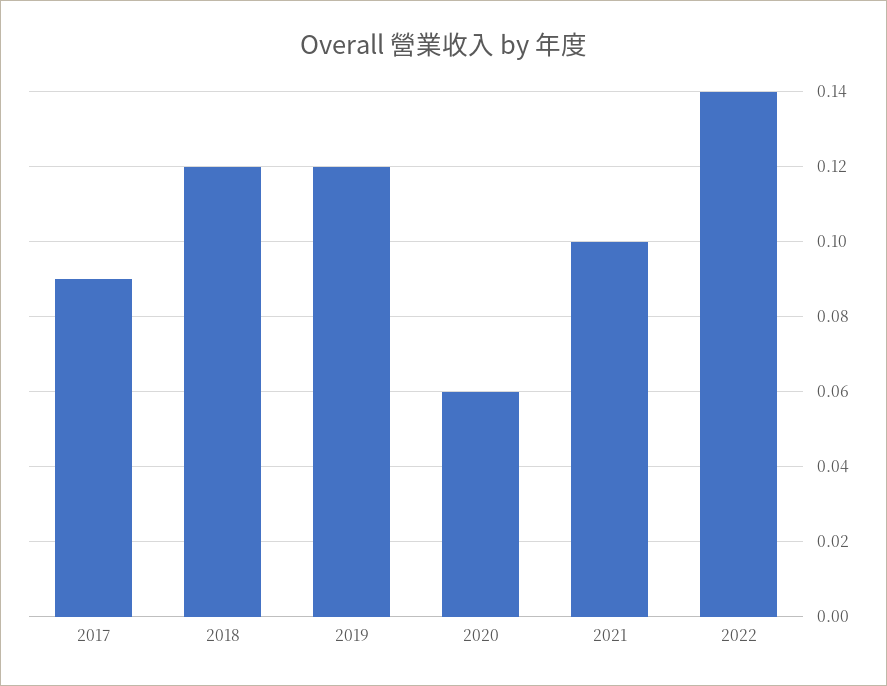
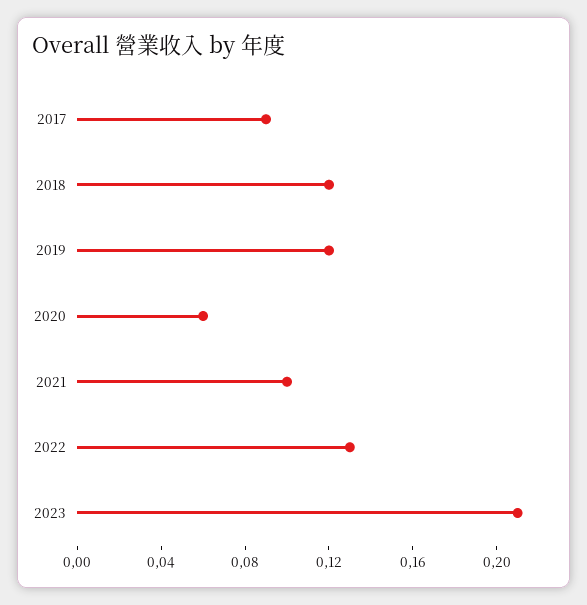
2022: 0.14 -> 0.13
2023: none -> 0.21

